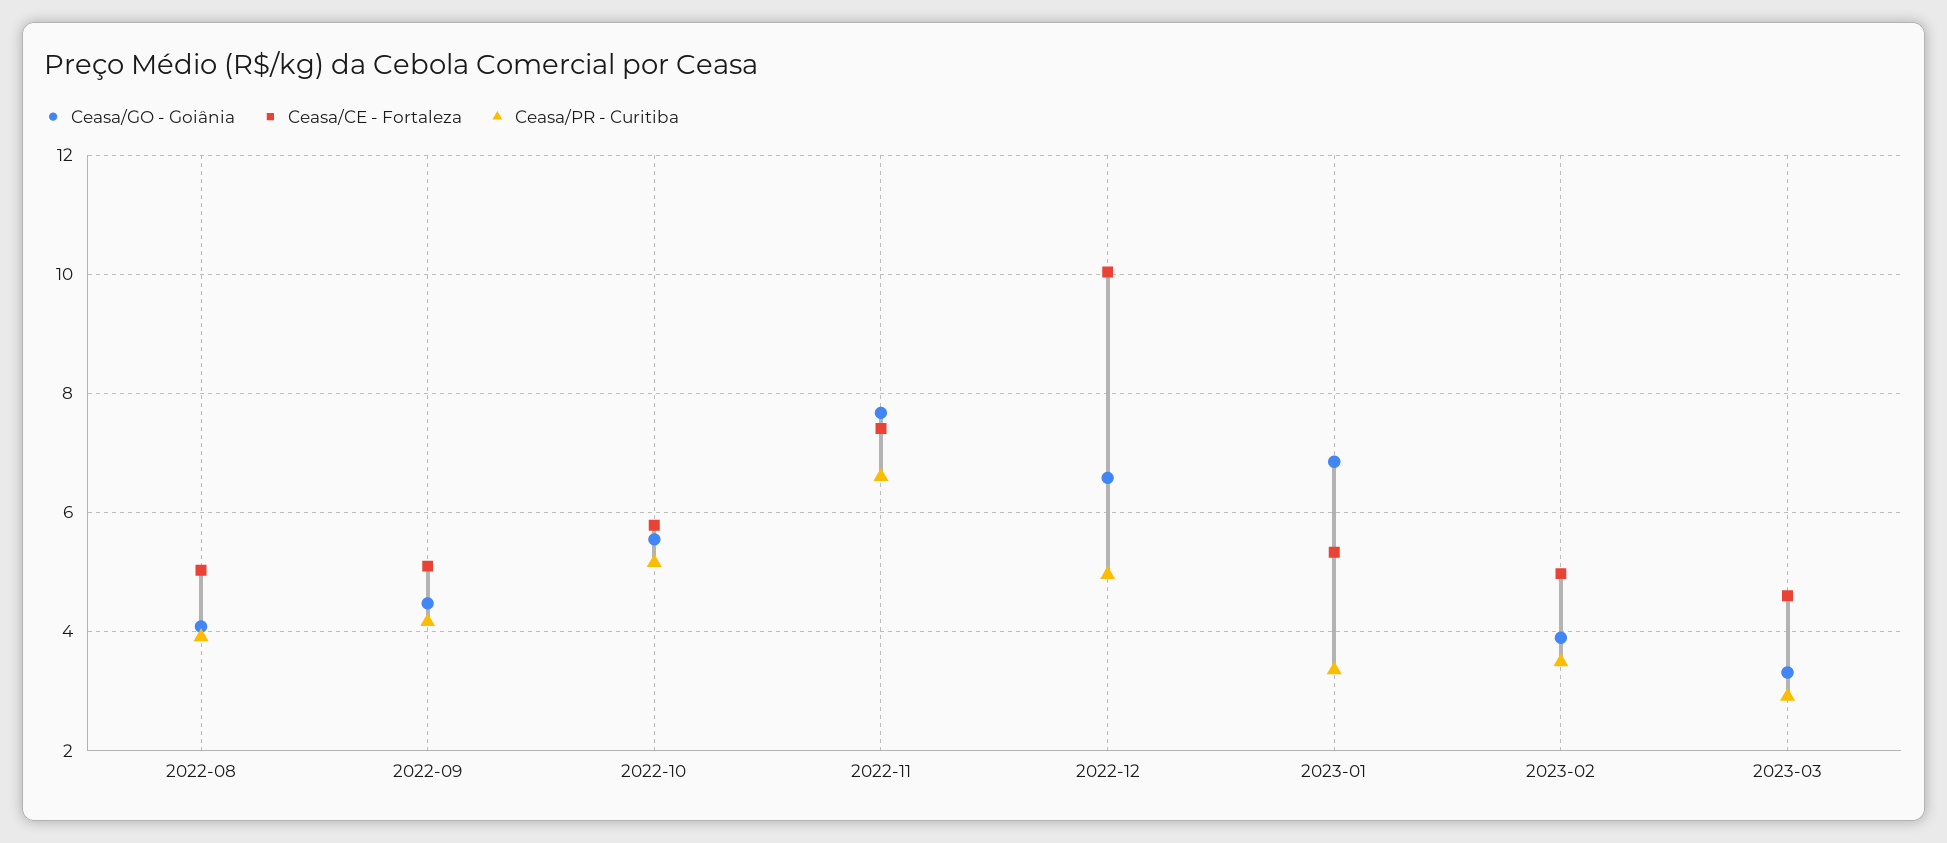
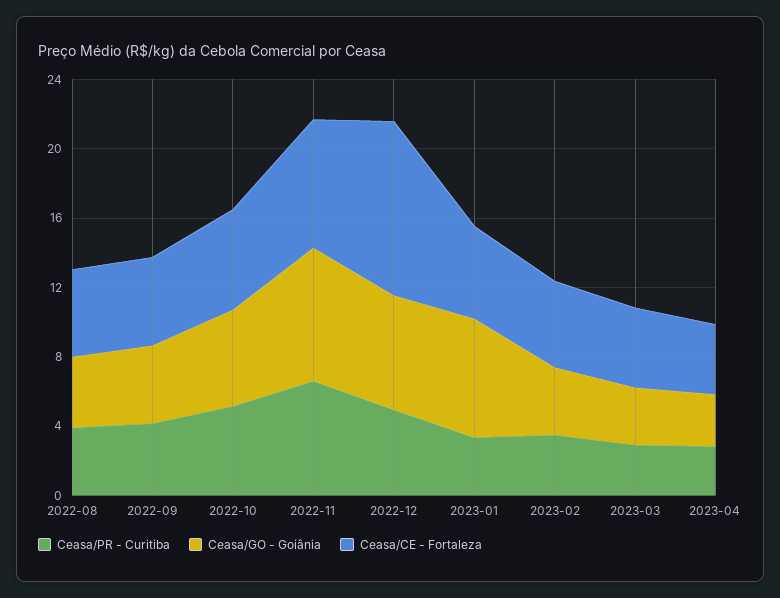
Ceasa/PR - Curitiba, 2023-04: none -> 3
Ceasa/GO - Goiânia, 2023-04: none -> 3
Ceasa/CE - Fortaleza, 2023-04: none -> 4

